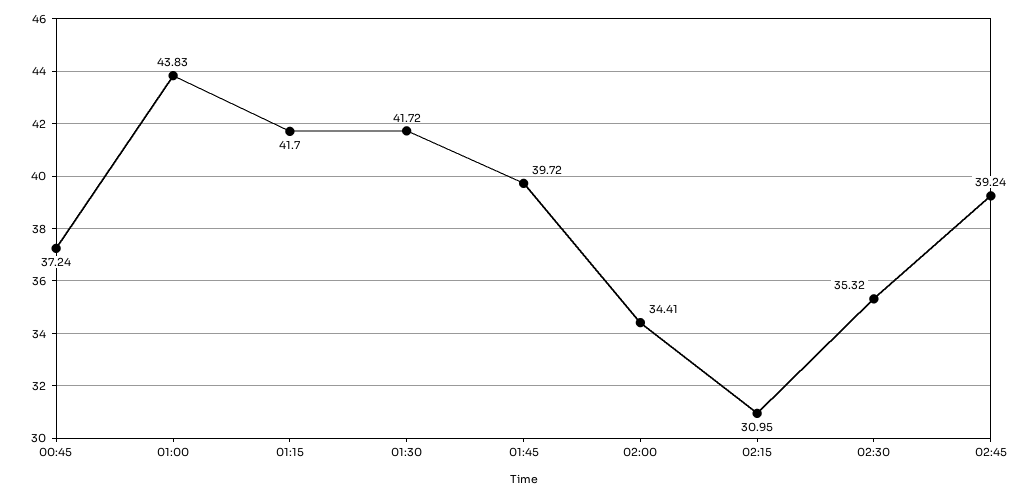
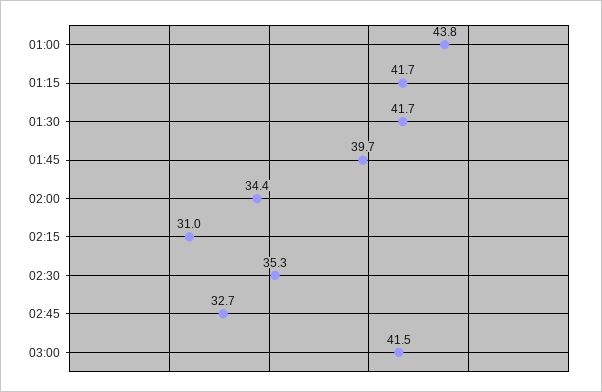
00:45: 37.24 -> none
02:45: 39.24 -> 32.7
03:00: none -> 41.5

